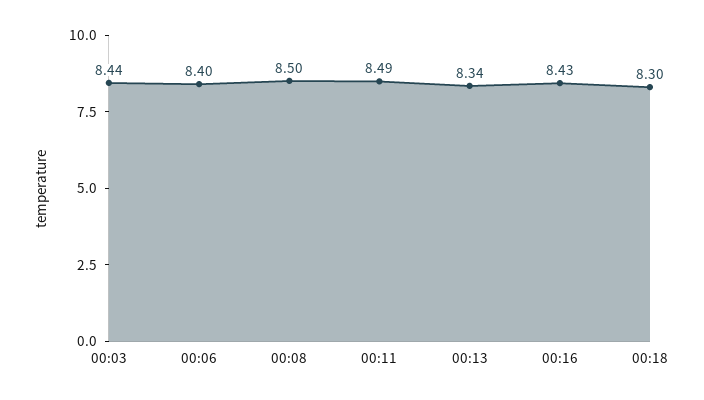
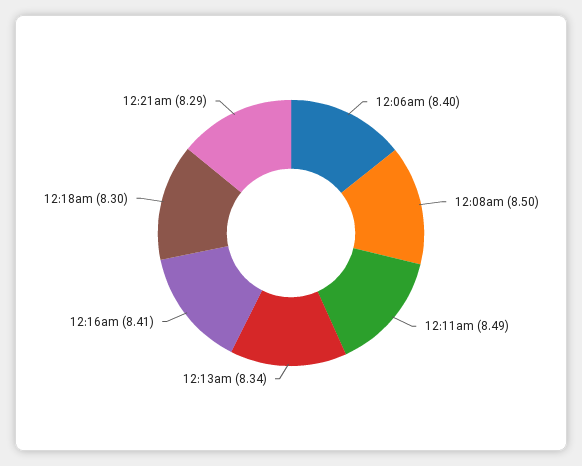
00:03: 8.44 -> none
00:16: 8.43 -> 8.41
12:21am: none -> 8.29

